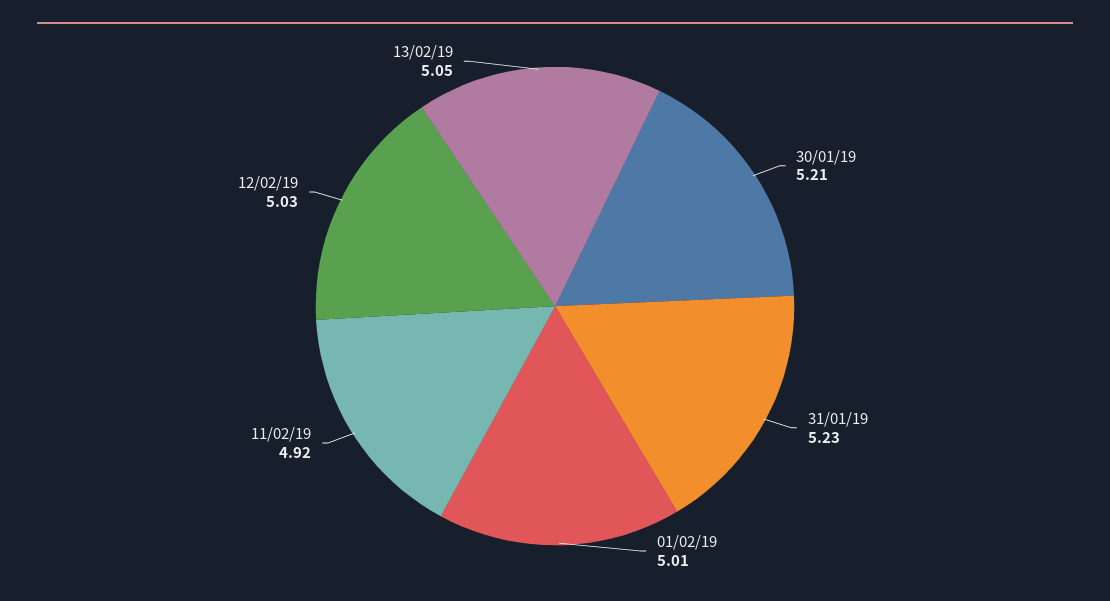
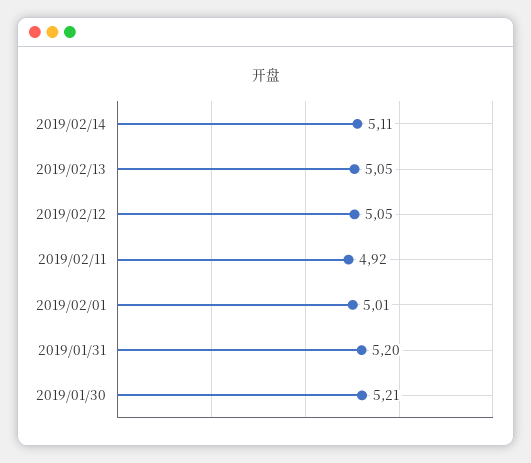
31/01/19: 5.23 -> 5.2
12/02/19: 5.03 -> 5.05
2019/02/14: none -> 5.11

